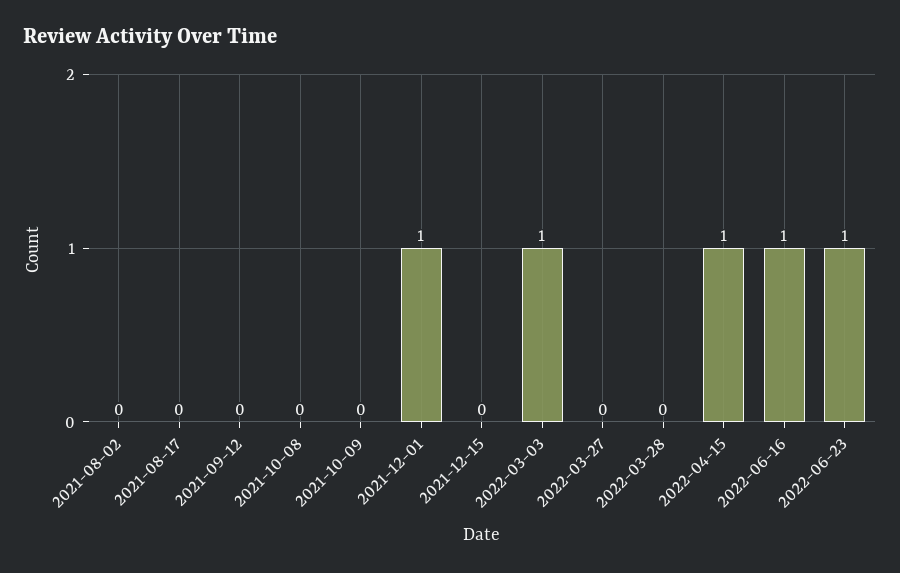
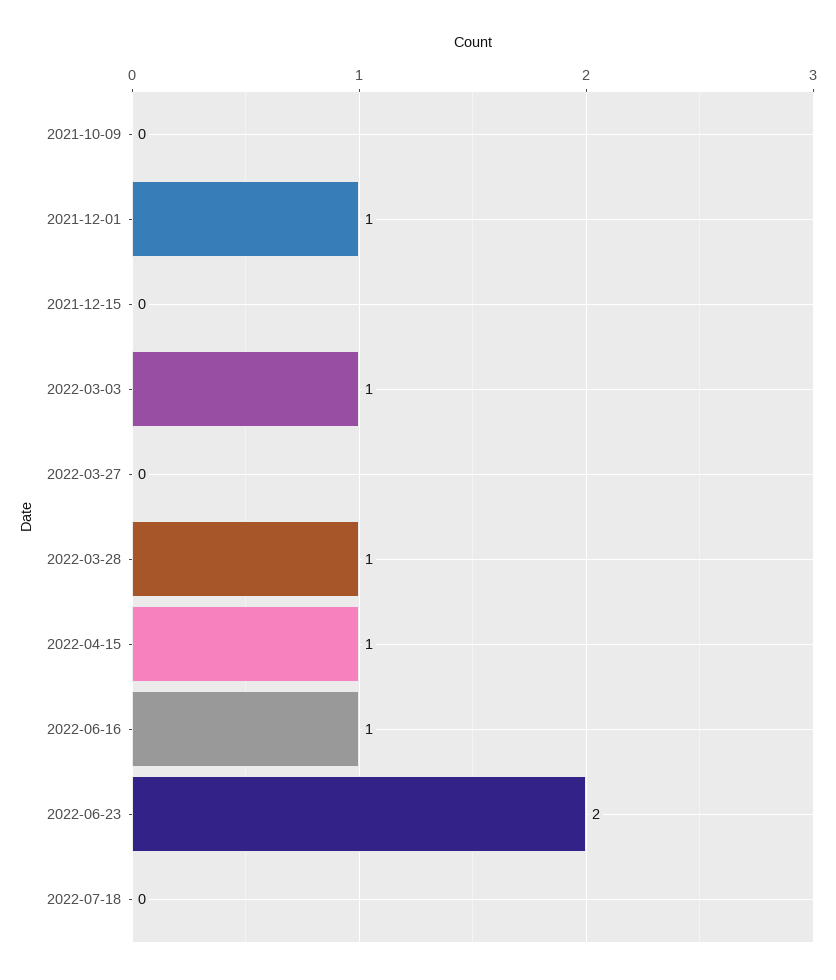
2021-08-02: 0 -> none
2021-08-17: 0 -> none
2021-09-12: 0 -> none
2021-10-08: 0 -> none
2022-03-28: 0 -> 1
2022-06-23: 1 -> 2
2022-07-18: none -> 0

